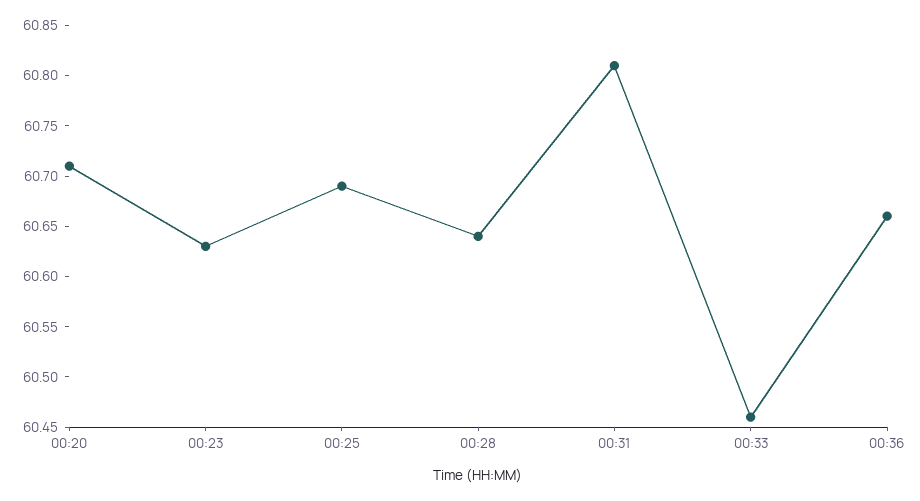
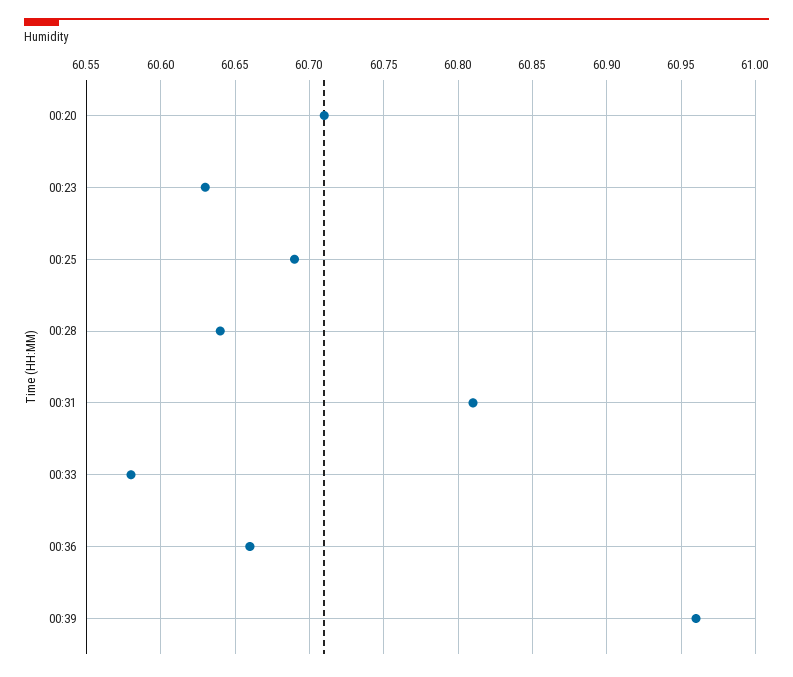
00:33: 60.46 -> 60.58
00:39: none -> 60.96

